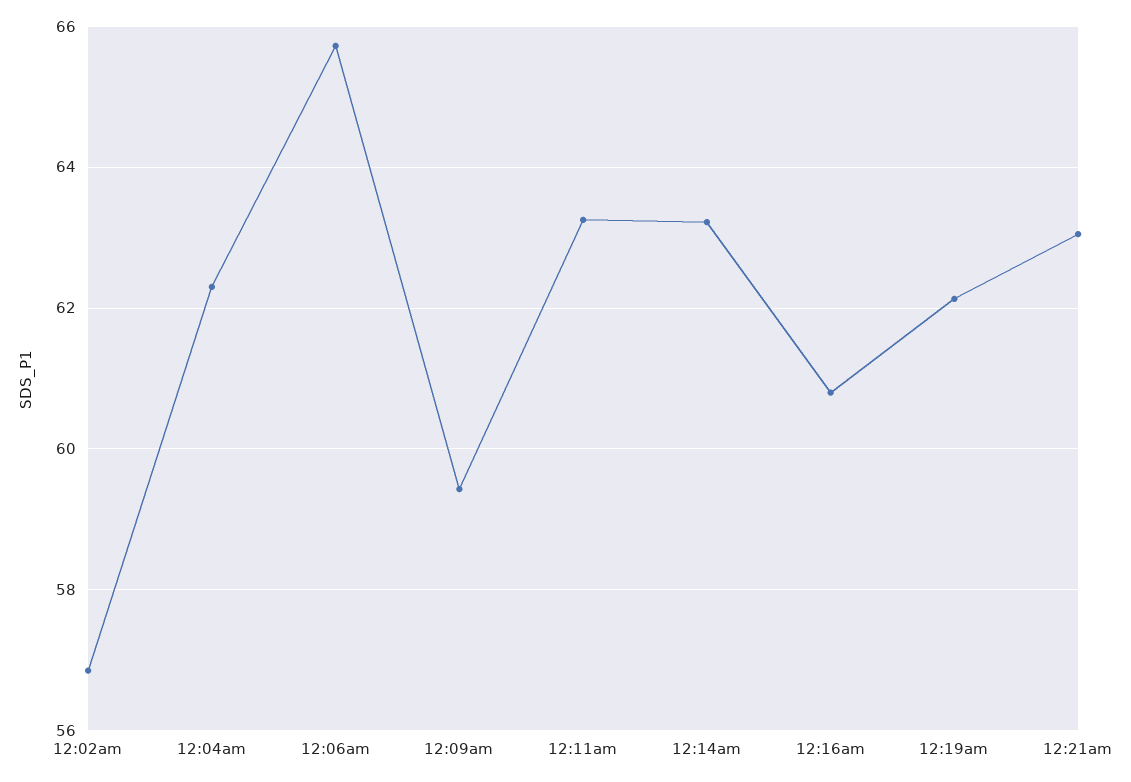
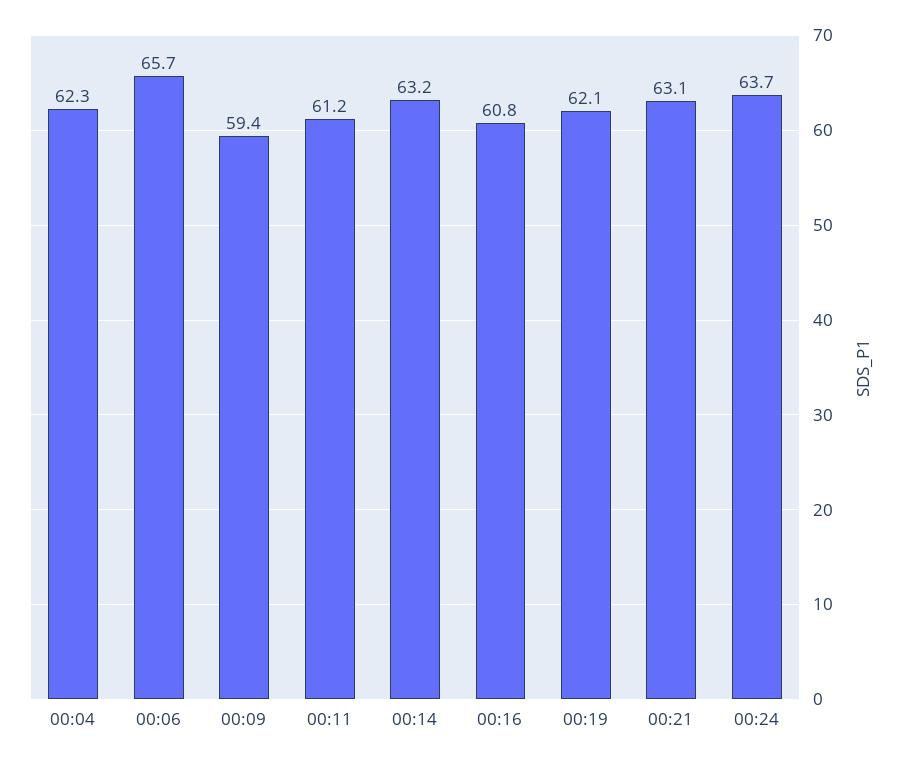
12:02am: 56.8 -> none
12:11am: 63.2 -> 61.2
00:24: none -> 63.7

